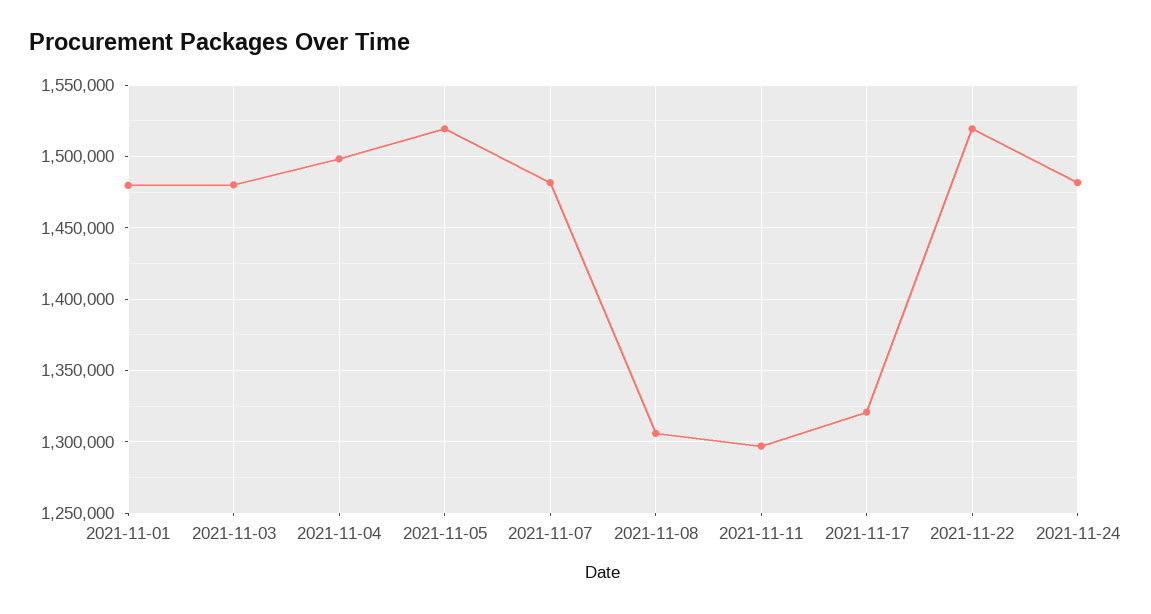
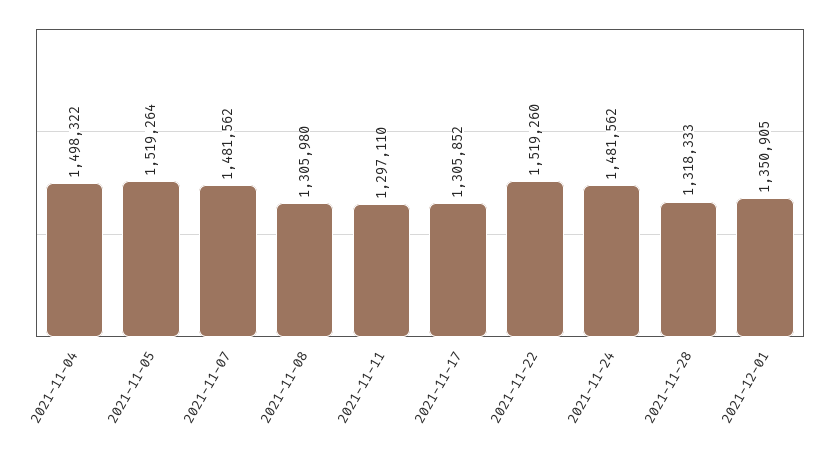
2021-11-01: 1480000 -> none
2021-11-03: 1480000 -> none
2021-11-17: 1320000 -> 1305852
2021-11-28: none -> 1318333
2021-12-01: none -> 1350905

